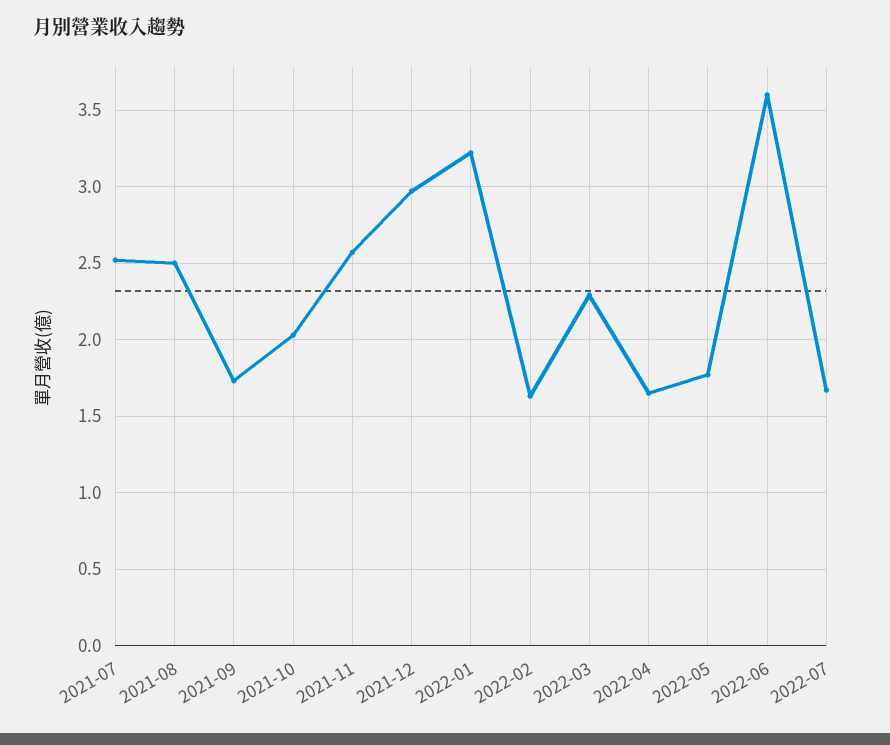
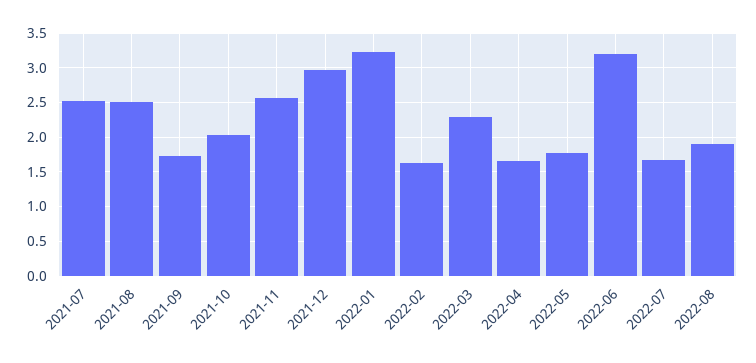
2022-06: 3.6 -> 3.2
2022-08: none -> 1.9

